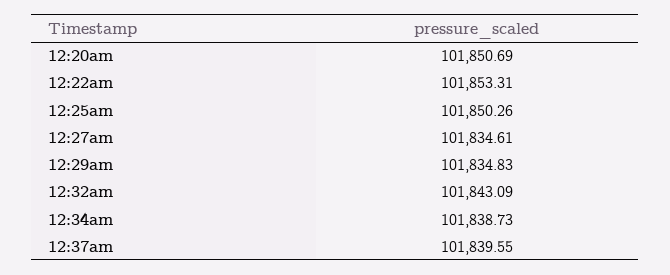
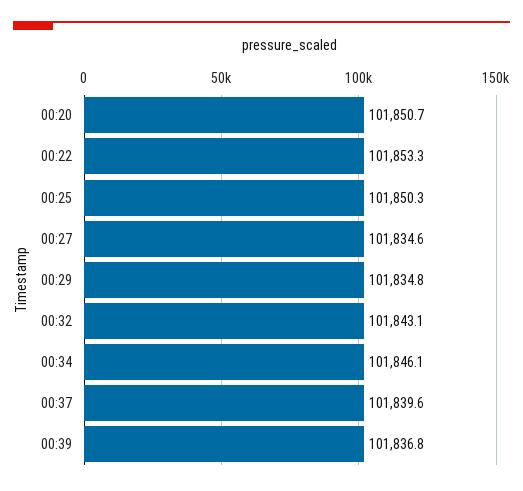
12:34am: 101838.73 -> 101846.1
00:39: none -> 101836.8

